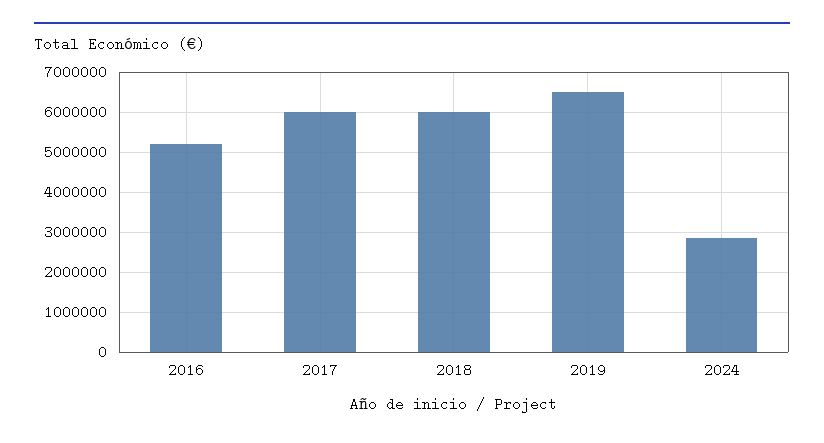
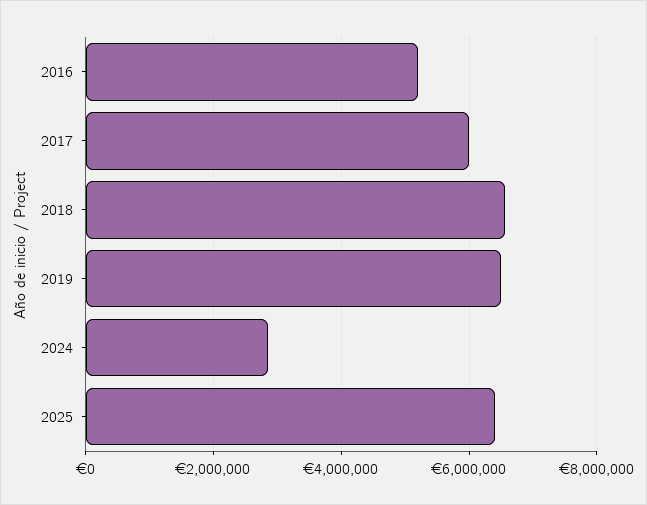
2018: 6000000 -> 6600000
2025: none -> 6400000

